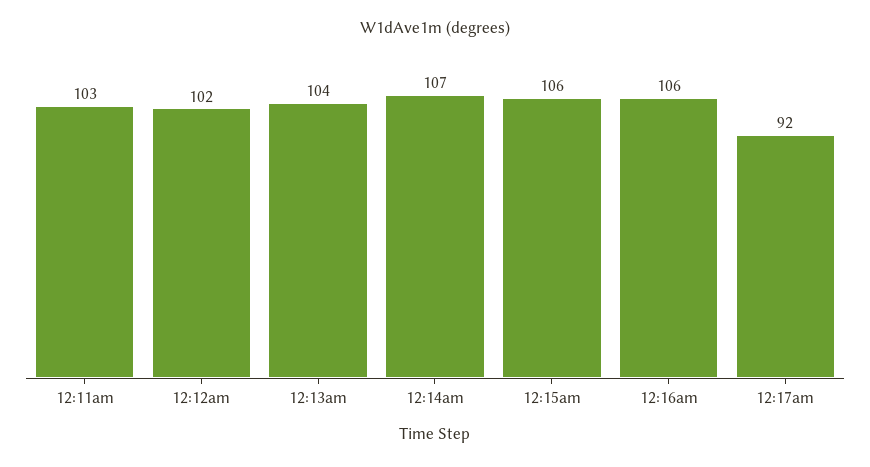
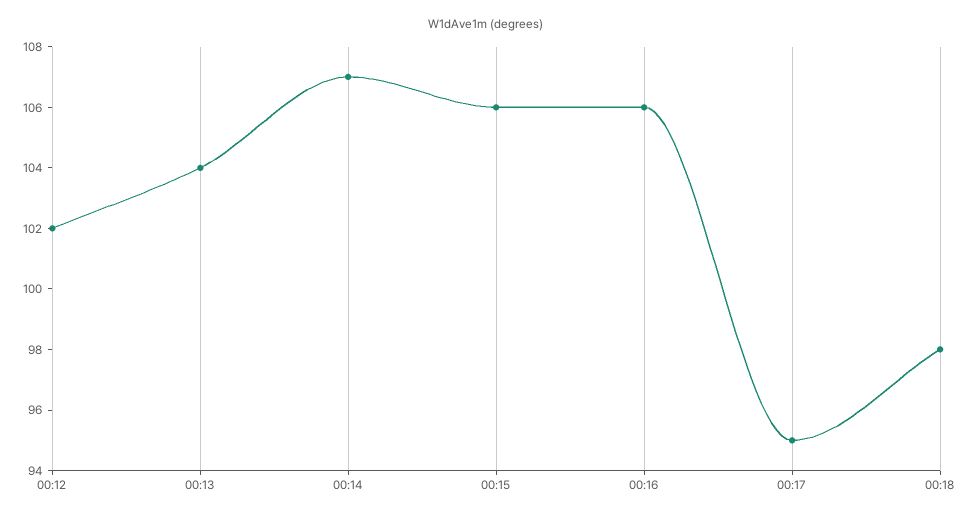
12:11am: 103 -> none
12:17am: 92 -> 95
00:18: none -> 98

